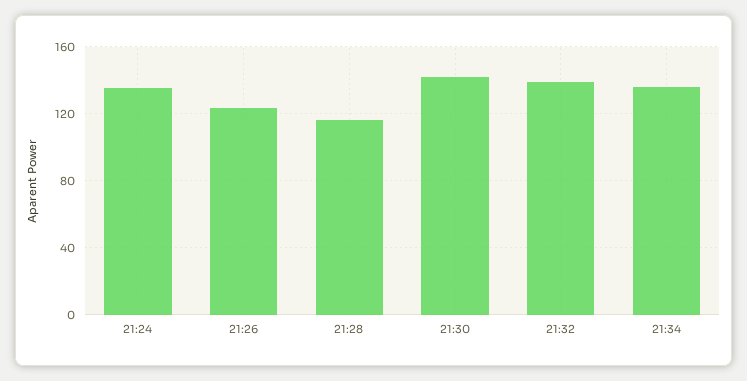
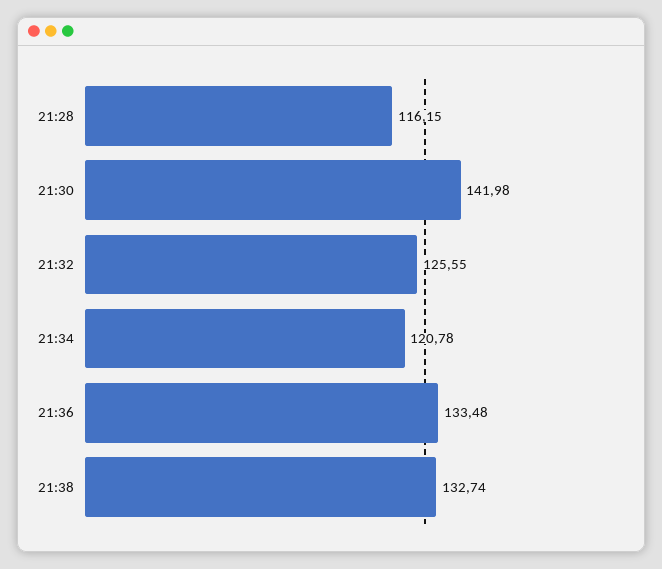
21:24: 135 -> none
21:26: 125 -> none
21:32: 140 -> 125.55
21:34: 135 -> 120.78
21:36: none -> 133.48
21:38: none -> 132.74

